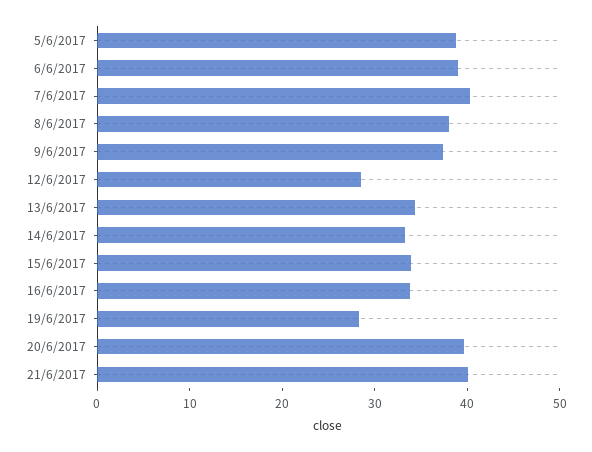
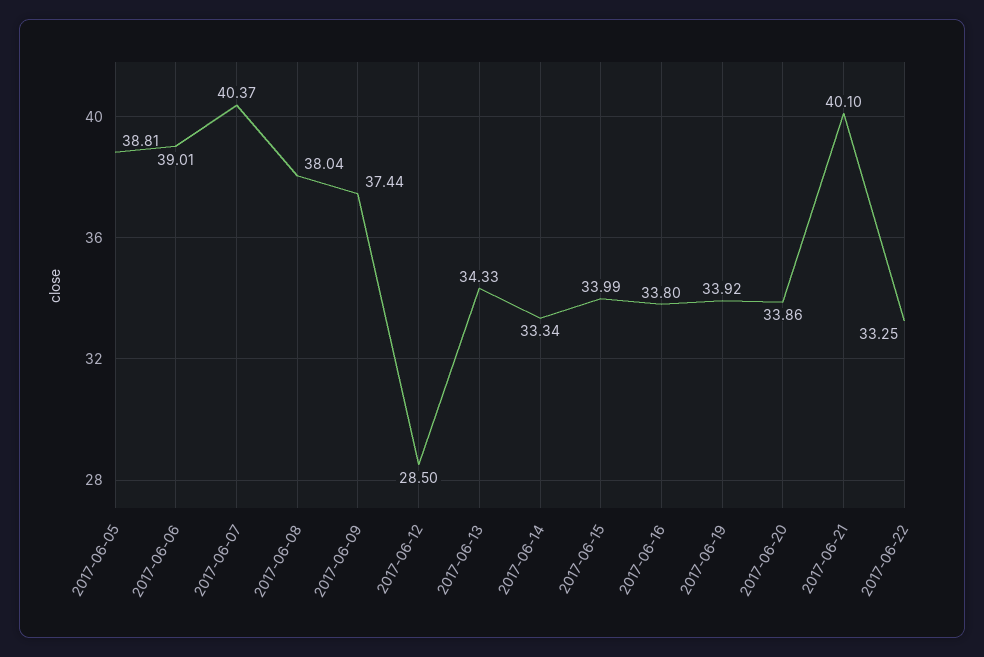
19/6/2017: 28 -> 33.92
20/6/2017: 40 -> 33.86
2017-06-22: none -> 33.25

